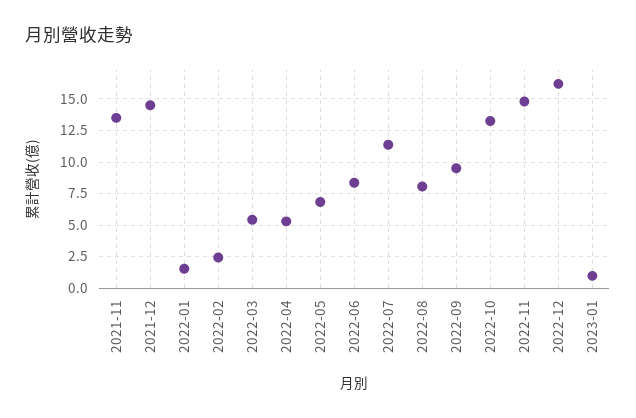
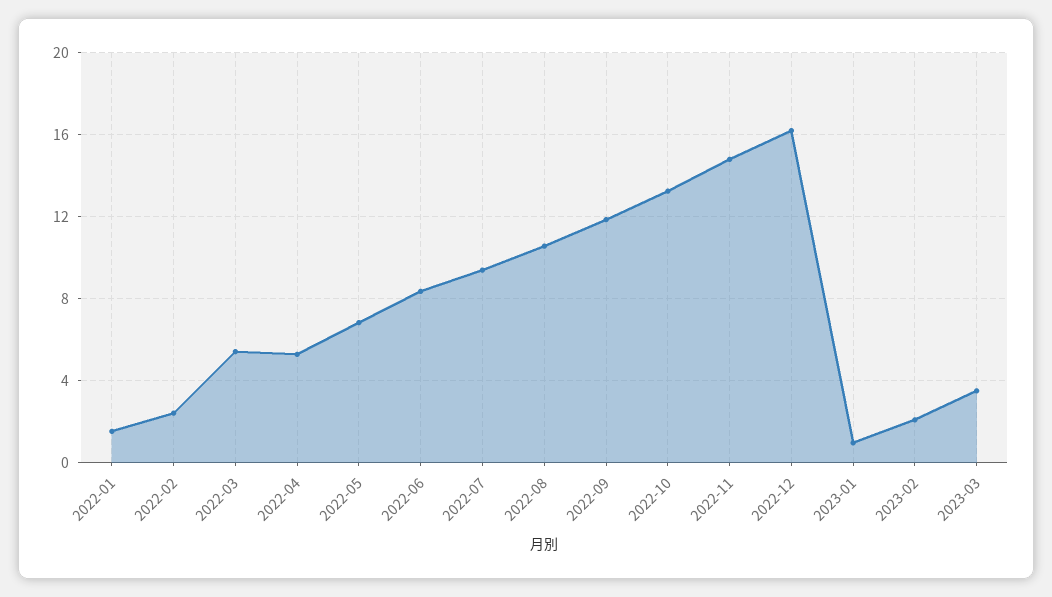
2021-11: 13.5 -> none
2021-12: 14.5 -> none
2022-07: 11.5 -> 9.5
2022-08: 8 -> 10.5
2022-09: 9.5 -> 12
2023-02: none -> 2
2023-03: none -> 3.5

